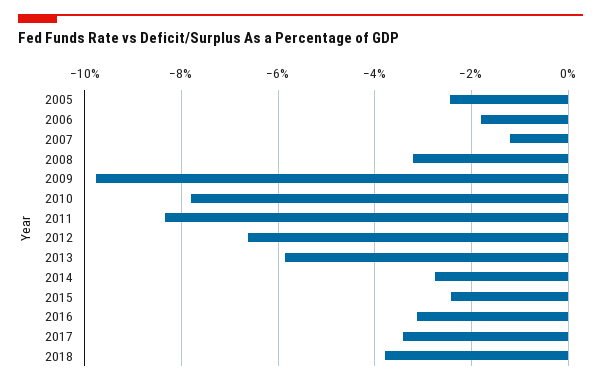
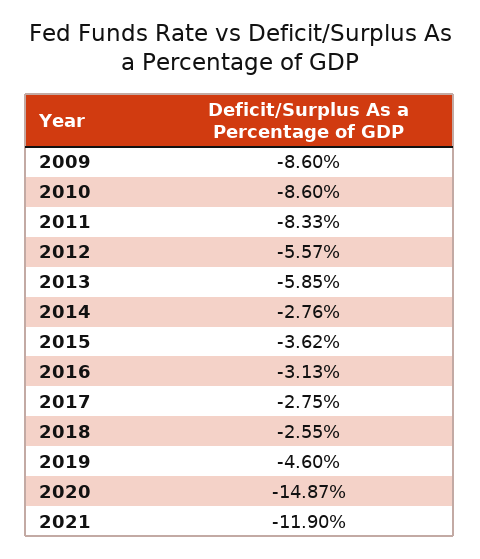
2005: -2.4 -> none
2006: -1.8 -> none
2007: -1.2 -> none
2008: -3.2 -> none
2009: -9.8 -> -8.6
2010: -7.8 -> -8.6
2012: -6.6 -> -5.57
2015: -2.4 -> -3.62
2017: -3.4 -> -2.75
2018: -3.8 -> -2.55
2019: none -> -4.6
2020: none -> -14.87
2021: none -> -11.9

